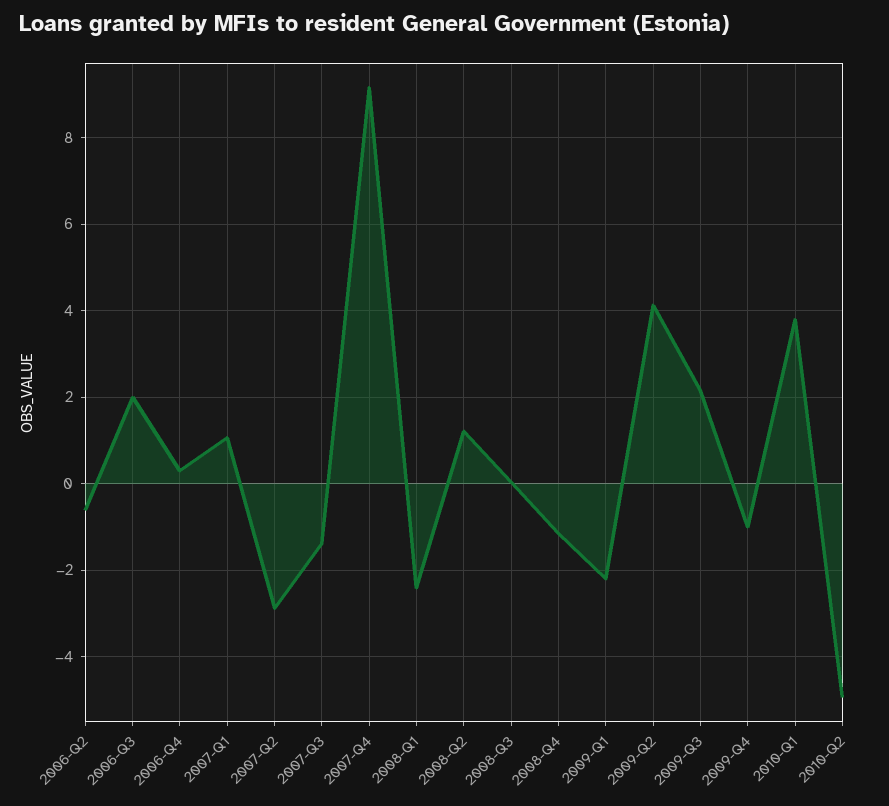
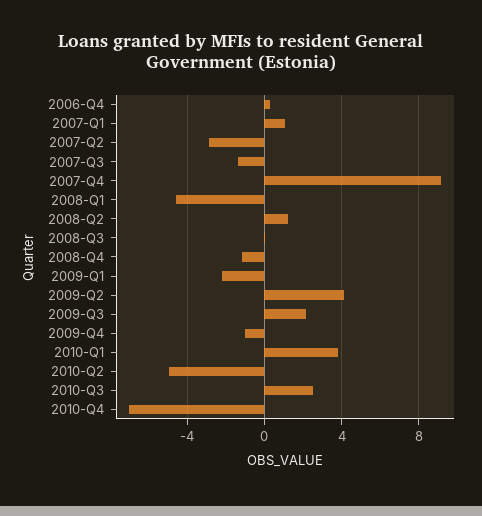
2006-Q2: -0.6 -> none
2006-Q3: 2 -> none
2008-Q1: -2.4 -> -4.5
2010-Q3: none -> 2.5
2010-Q4: none -> -7

